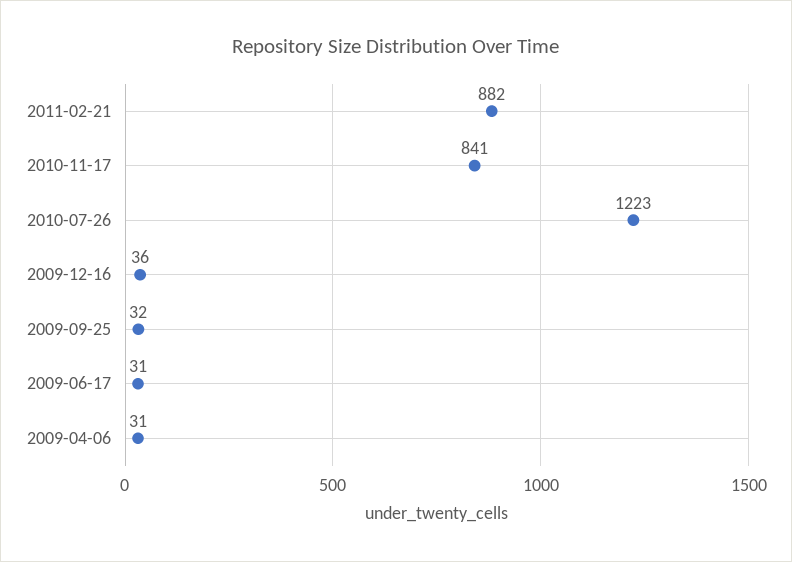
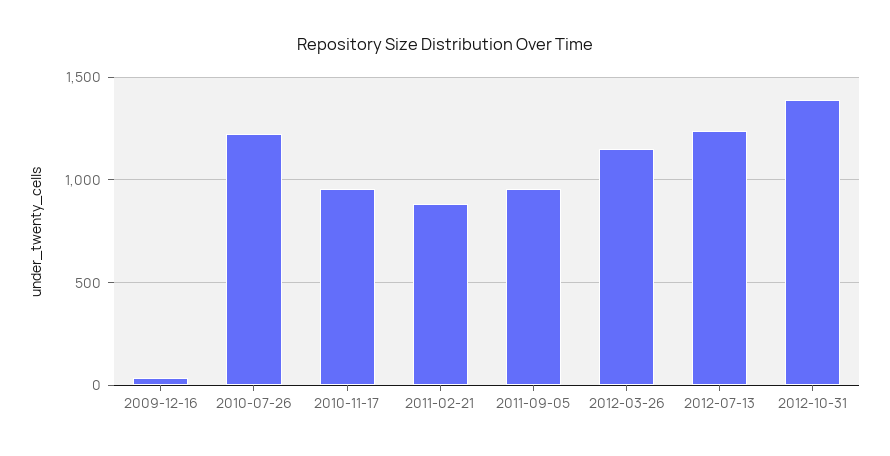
2010-11-17: 841 -> 950
2009-09-25: 32 -> none
2009-06-17: 31 -> none
2009-04-06: 31 -> none
2011-09-05: none -> 950
2012-03-26: none -> 1150
2012-07-13: none -> 1250
2012-10-31: none -> 1400

